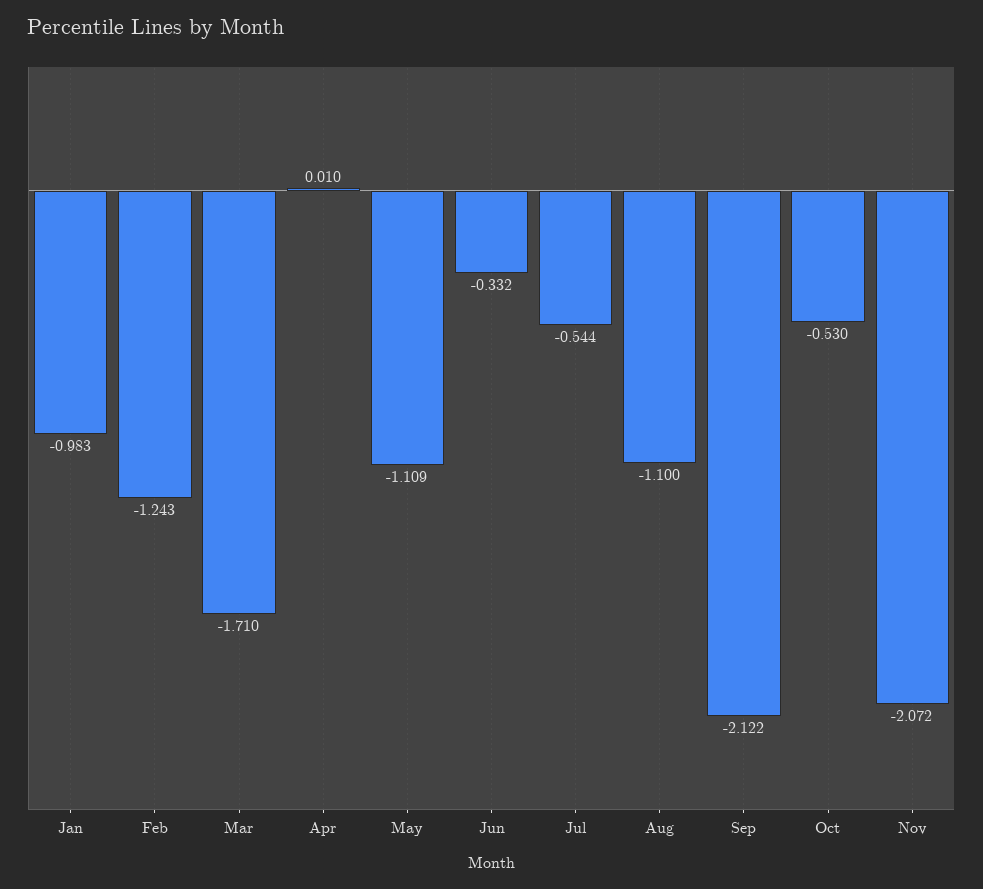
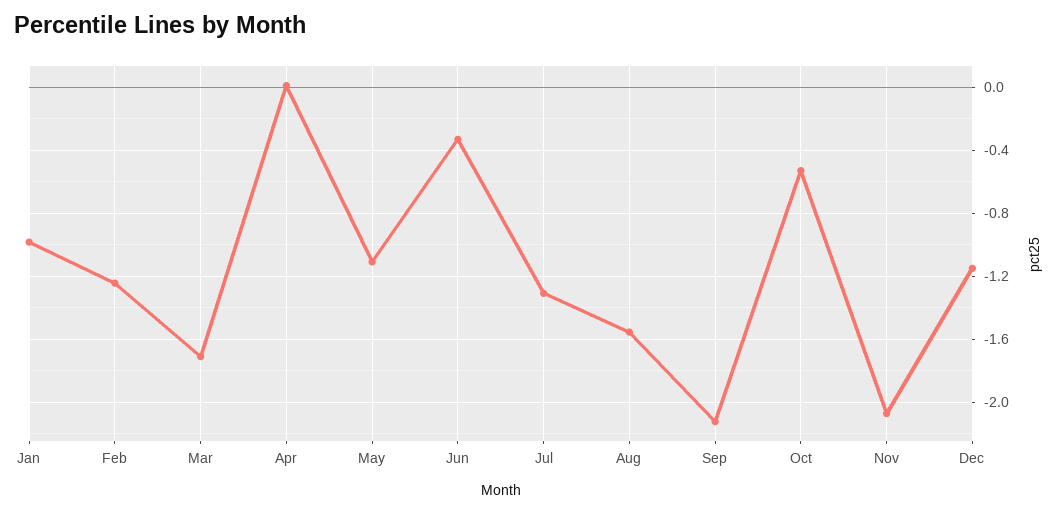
Jul: -0.544 -> -1.3
Aug: -1.1 -> -1.55
Dec: none -> -1.15

